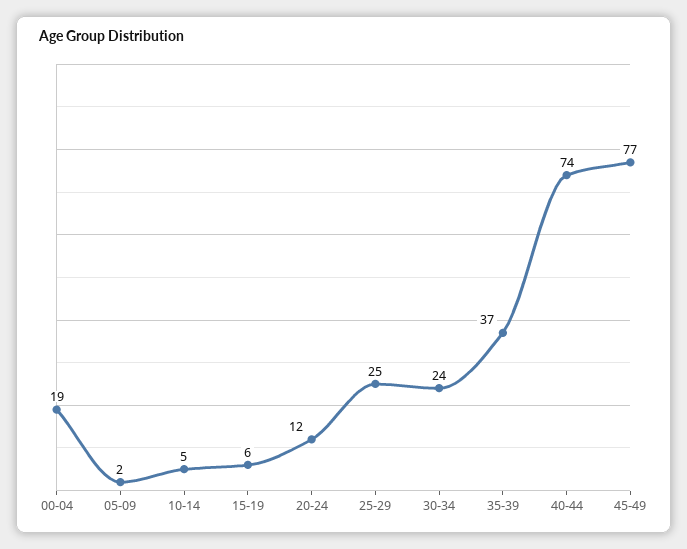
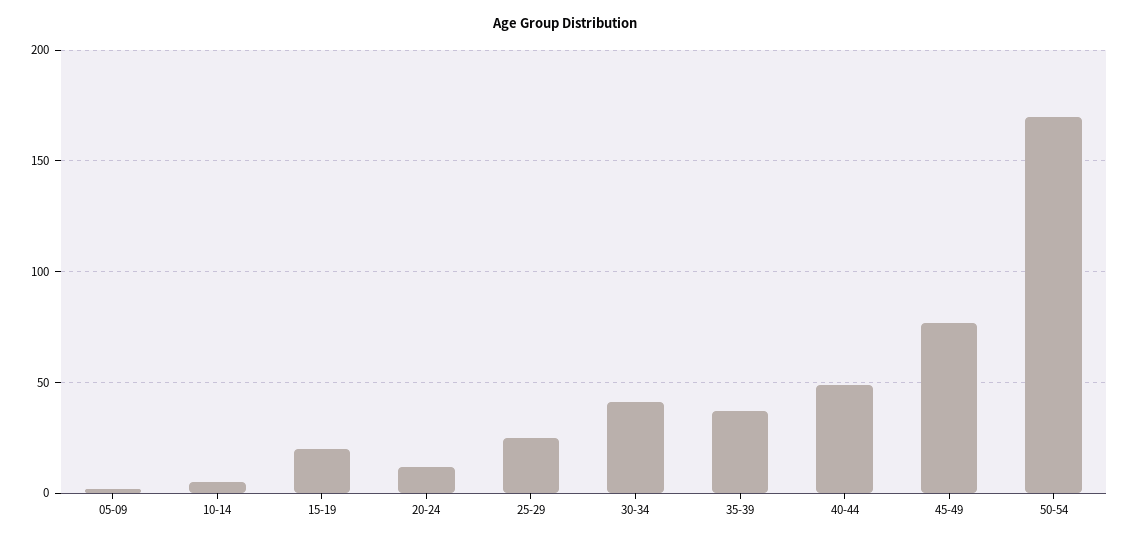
00-04: 19 -> none
15-19: 6 -> 20
30-34: 24 -> 40
40-44: 74 -> 50
50-54: none -> 170

